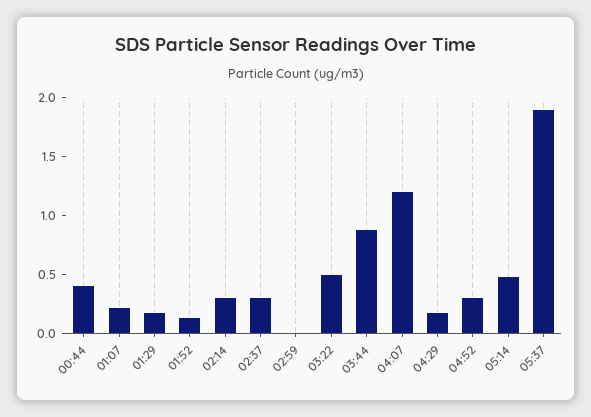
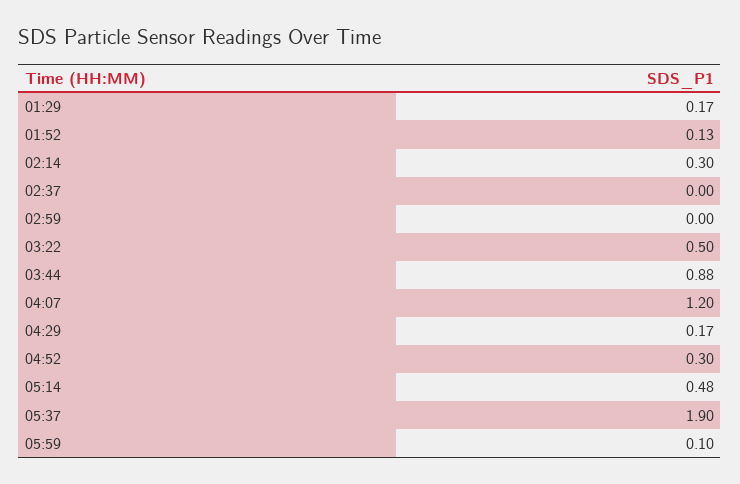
00:44: 0.4 -> none
01:07: 0.2 -> none
02:37: 0.3 -> 0
05:59: none -> 0.1

